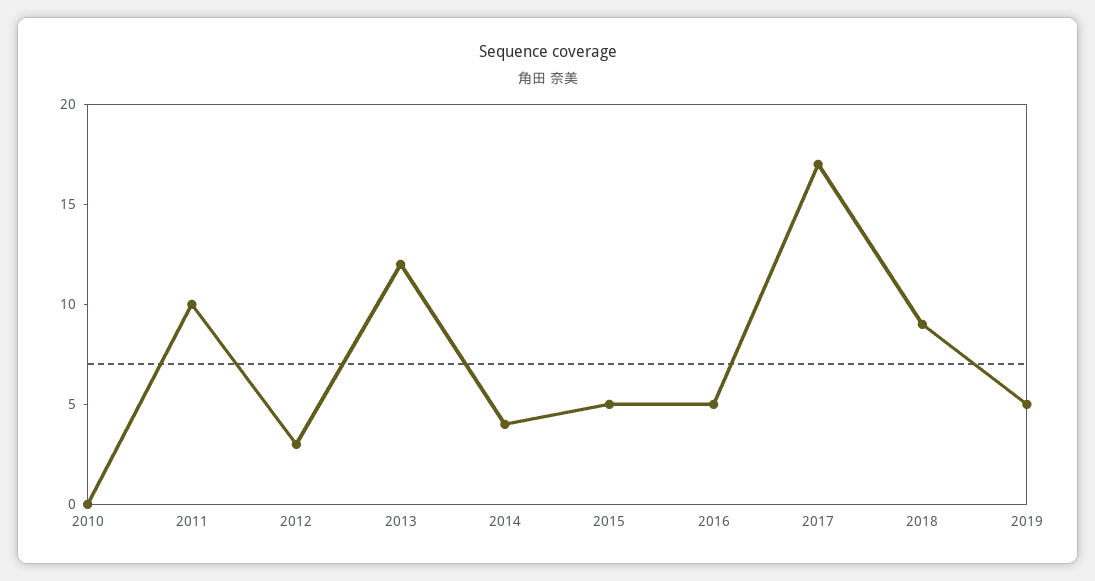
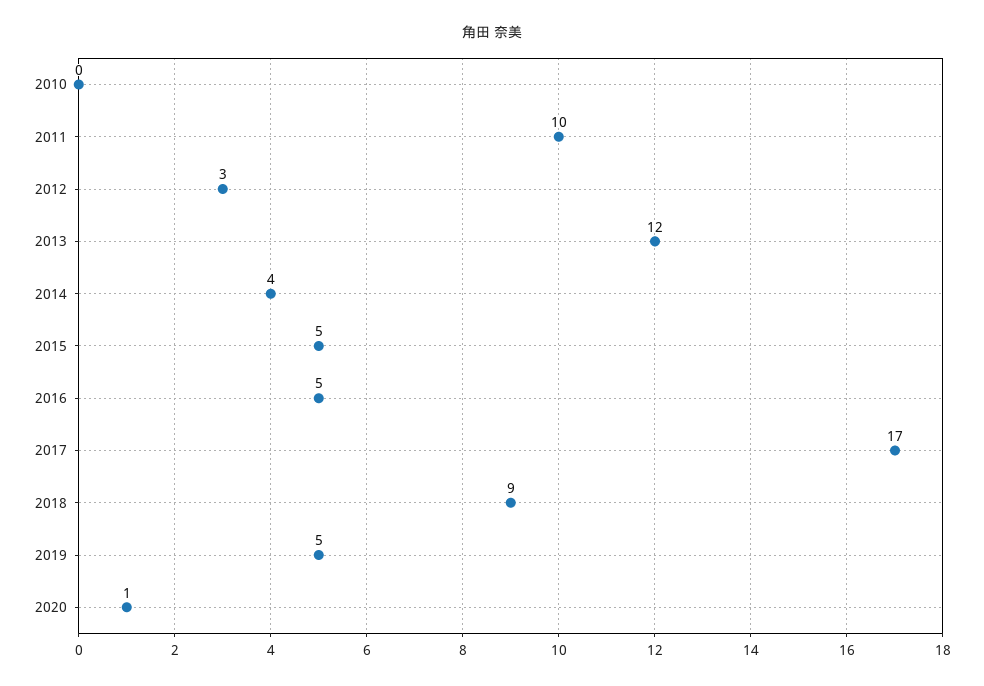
2020: none -> 1

